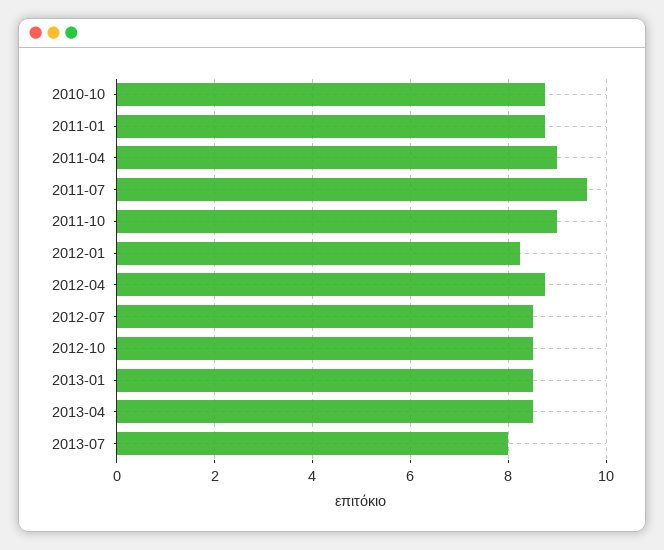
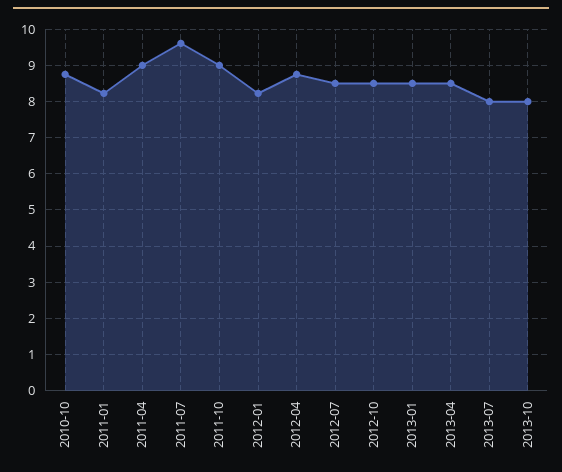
2011-01: 8.8 -> 8.2
2013-10: none -> 8

